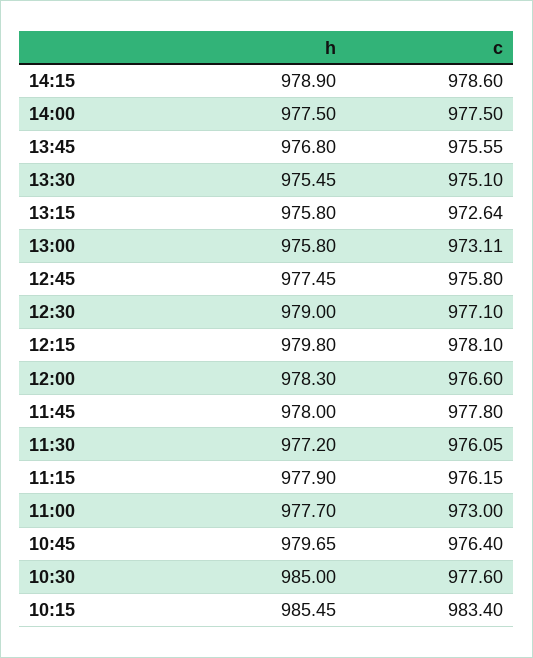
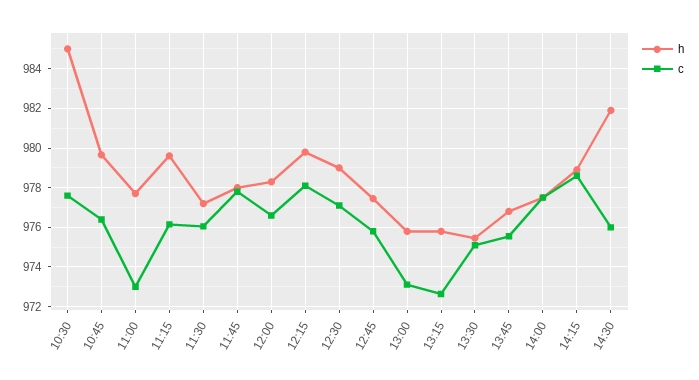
h, 11:15: 977.9 -> 979.5
h, 10:15: 985.45 -> none
c, 10:15: 983.4 -> none
h, 14:30: none -> 982
c, 14:30: none -> 976

